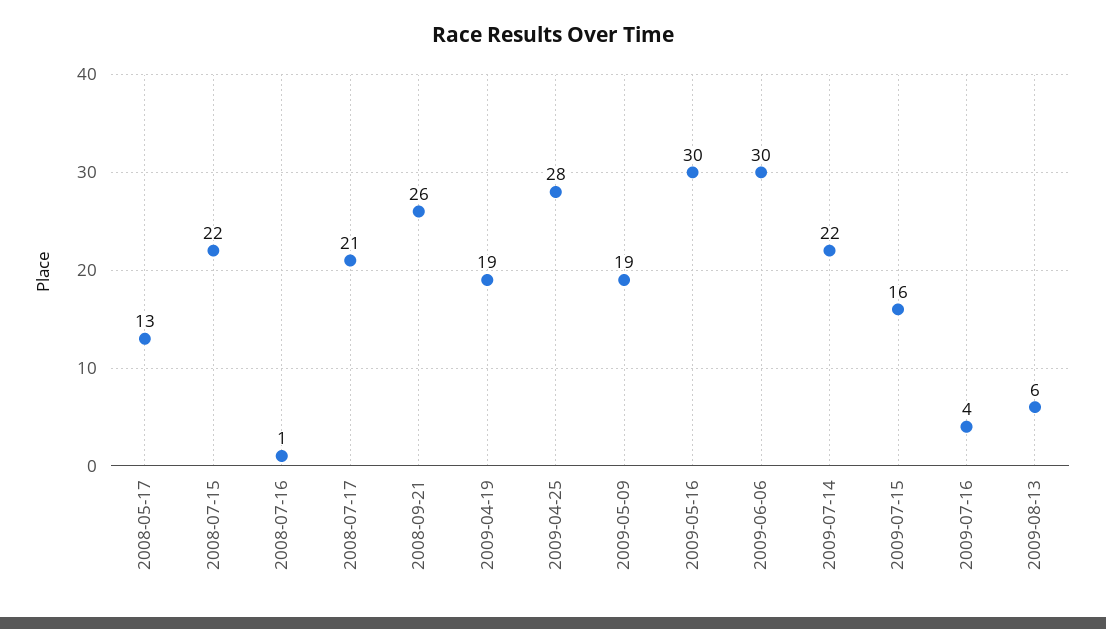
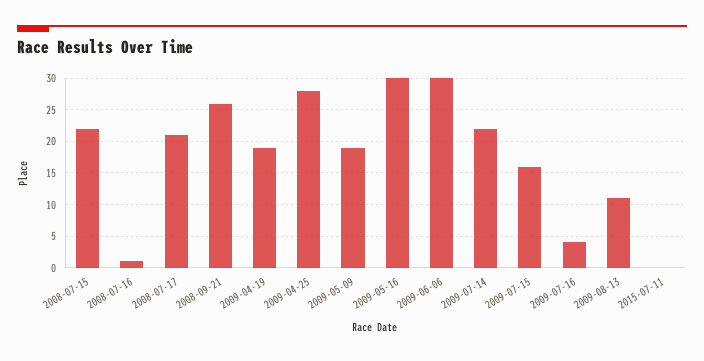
2008-05-17: 13 -> none
2009-08-13: 6 -> 11
2015-07-11: none -> 0

